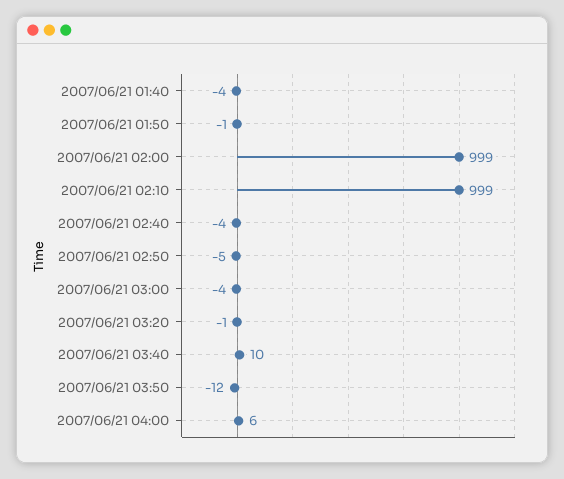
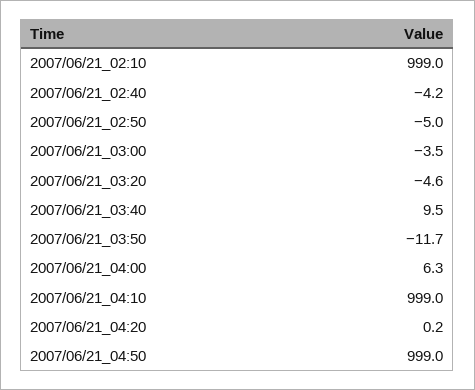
2007/06/21 01:40: -4 -> none
2007/06/21 01:50: -1 -> none
2007/06/21 02:00: 999 -> none
2007/06/21 03:20: -1 -> -4.6
2007/06/21_04:10: none -> 999
2007/06/21_04:20: none -> 0.2
2007/06/21_04:50: none -> 999

